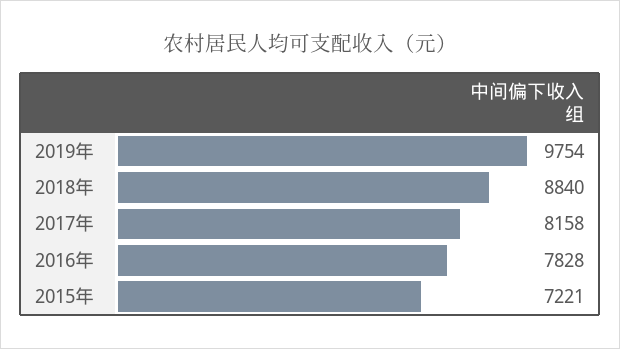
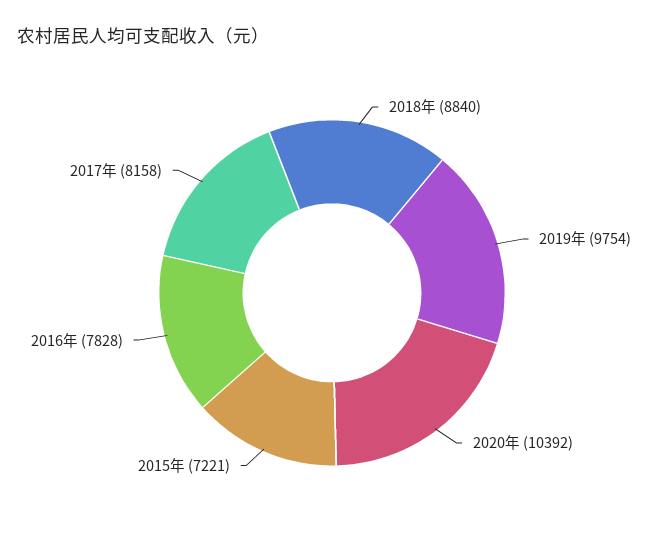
2020年: none -> 10392

